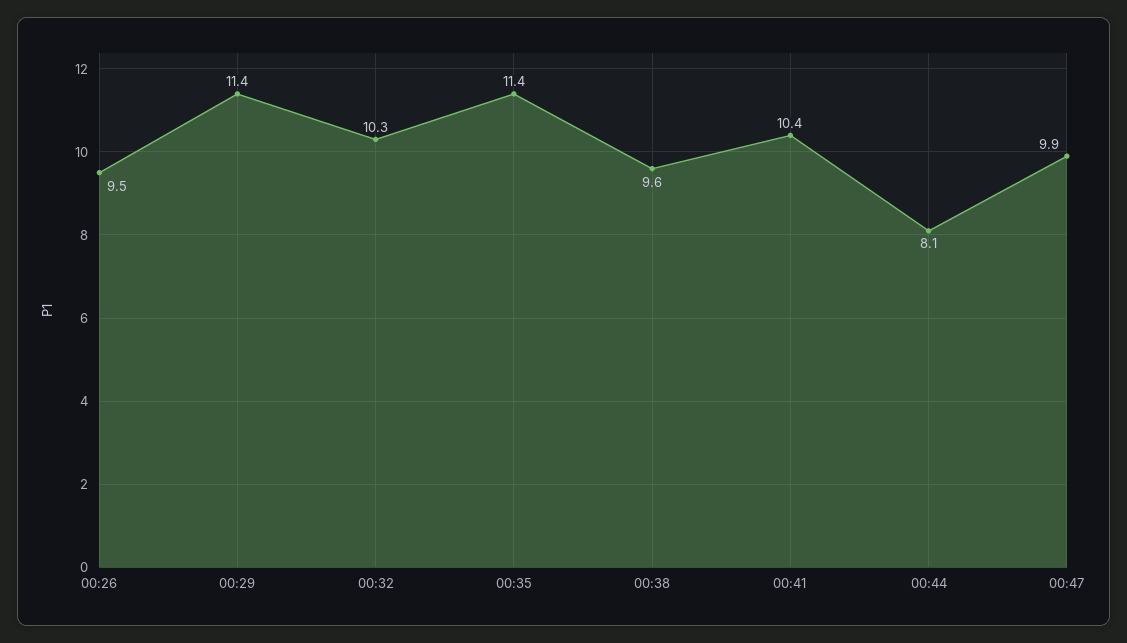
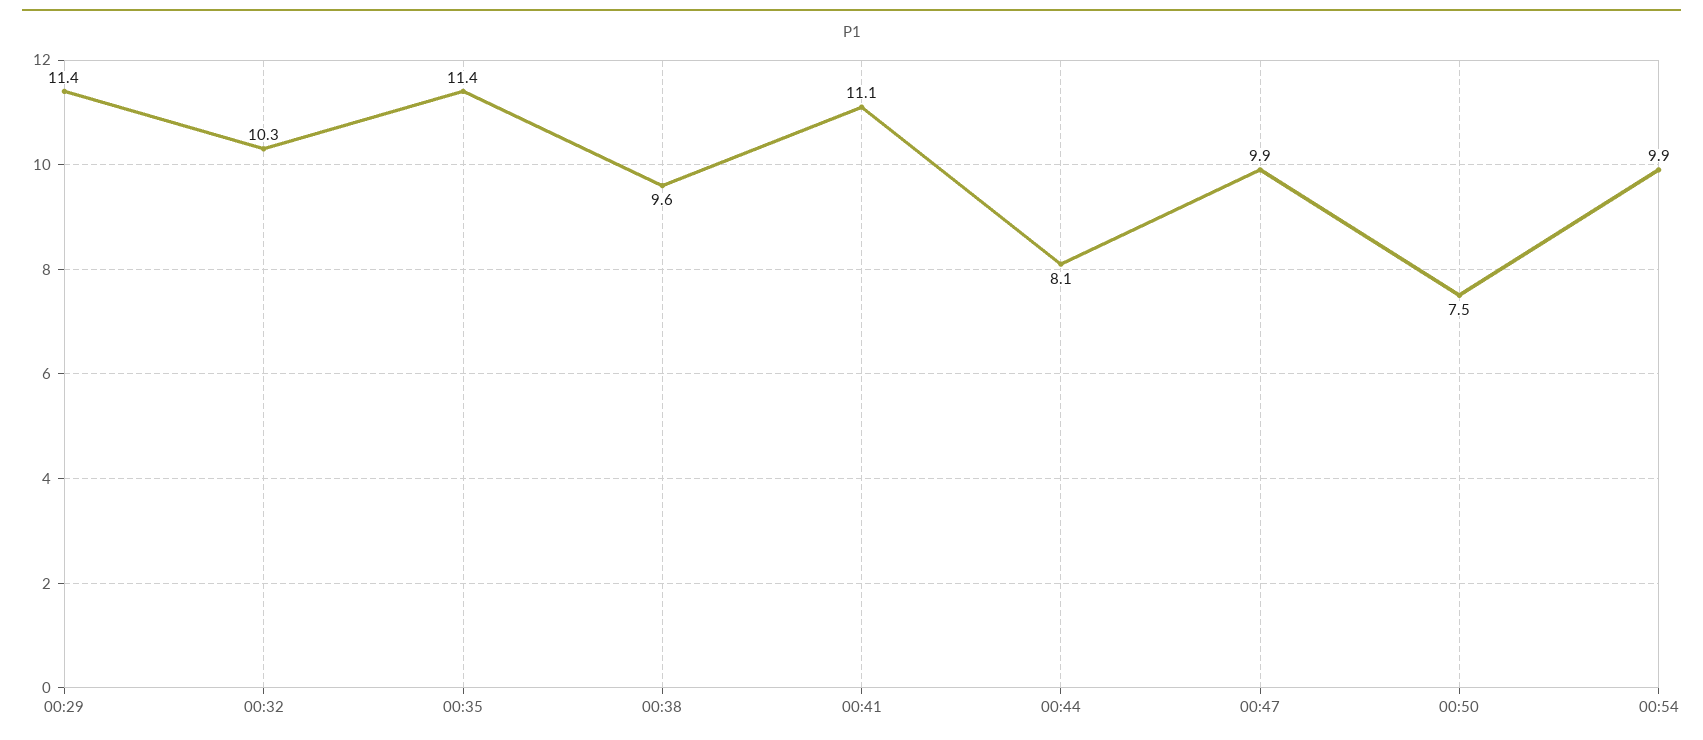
00:26: 9.5 -> none
00:41: 10.4 -> 11.1
00:50: none -> 7.5
00:54: none -> 9.9

